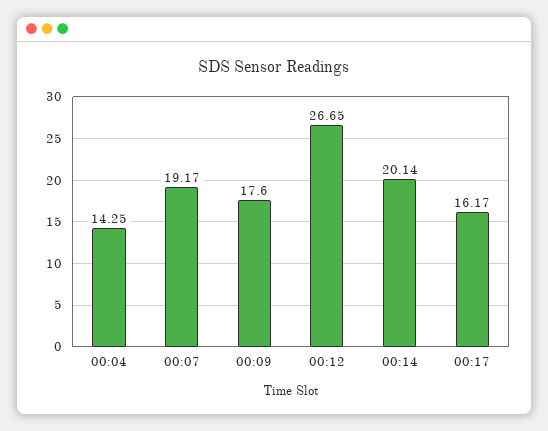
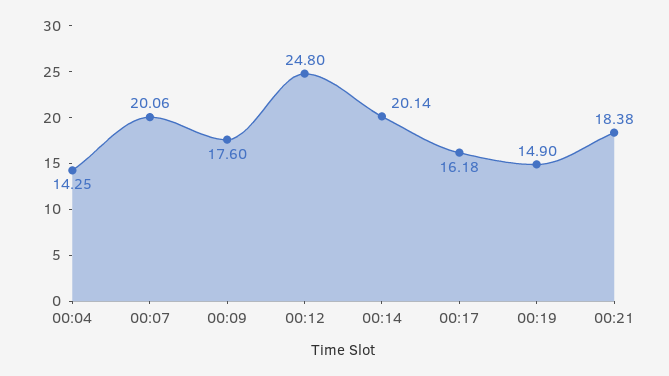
00:07: 19.17 -> 20.06
00:12: 26.65 -> 24.8
00:17: 16.17 -> 16.18
00:19: none -> 14.9
00:21: none -> 18.38

